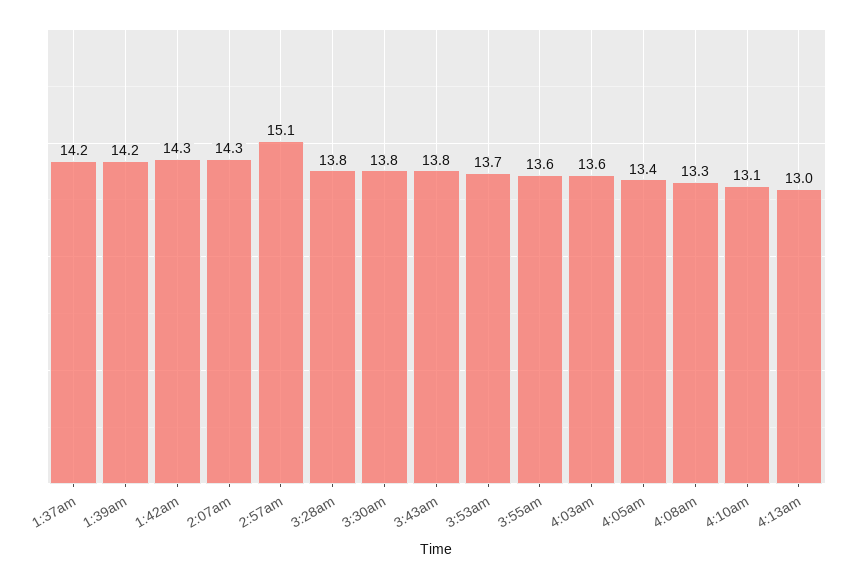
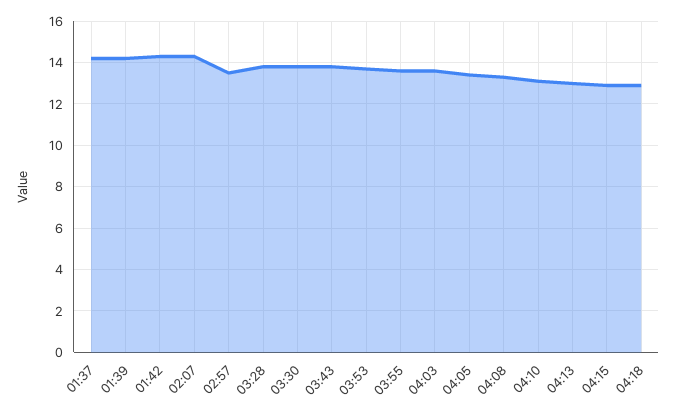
2:57am: 15.1 -> 13.5
04:15: none -> 13
04:18: none -> 13

